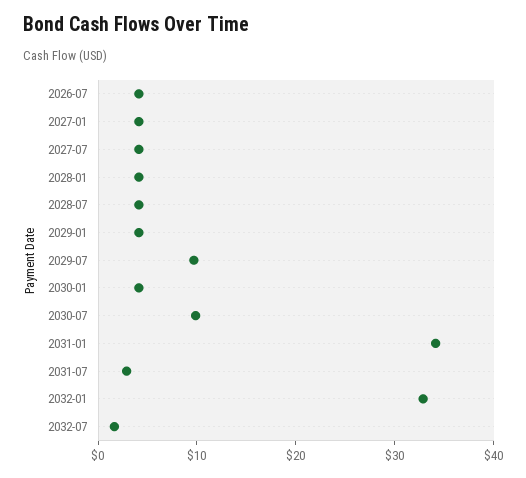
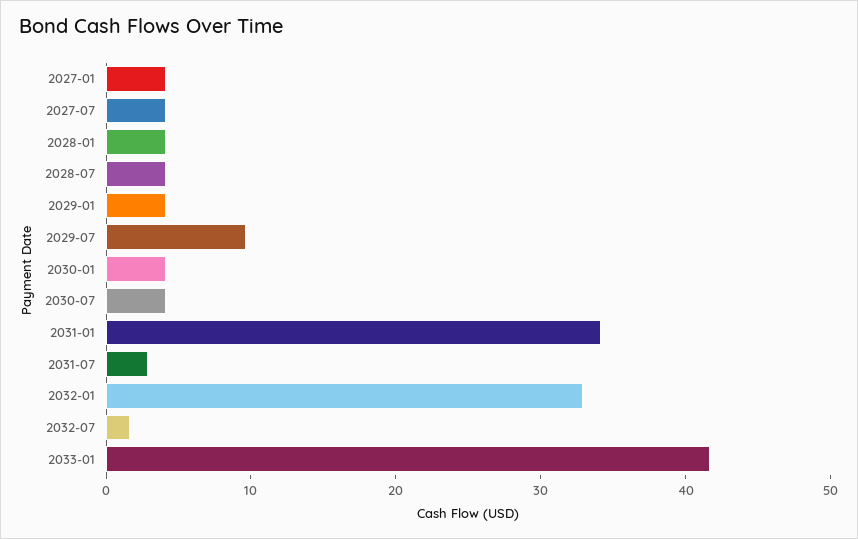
2026-07: 4 -> none
2030-07: 10 -> 4
2033-01: none -> 42

